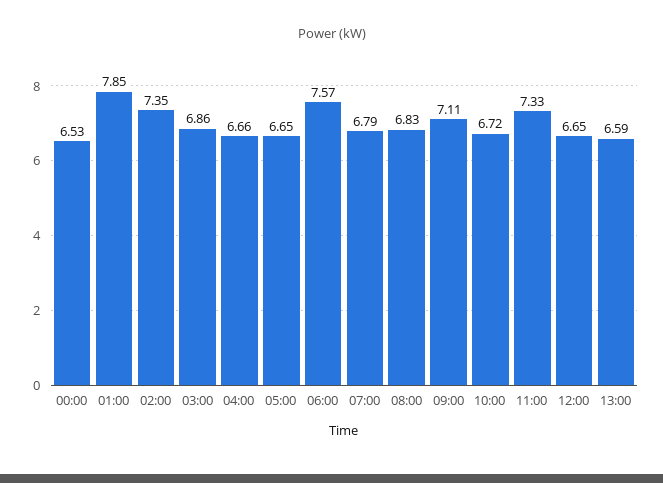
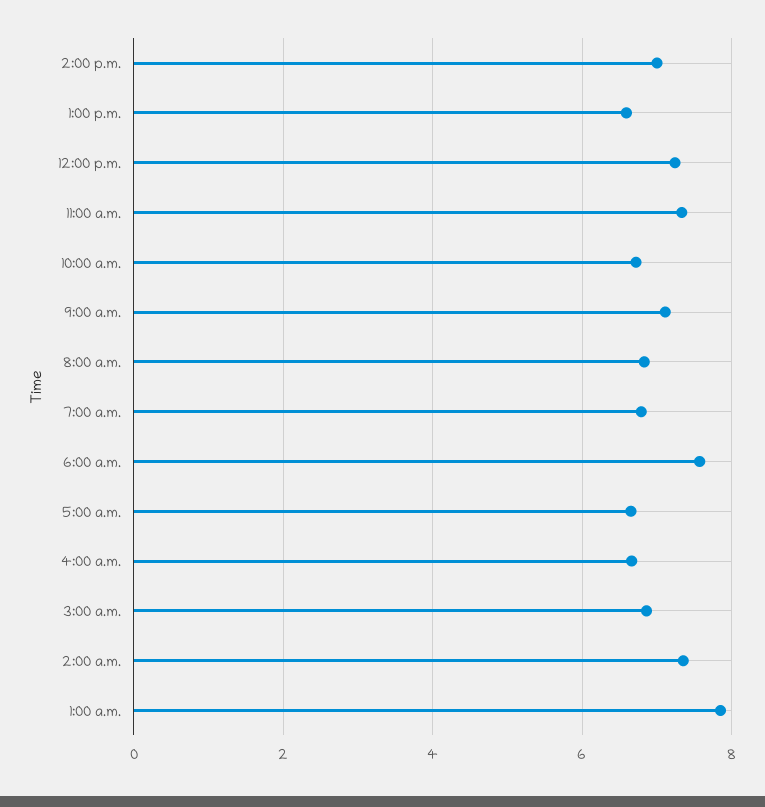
00:00: 6.53 -> none
12:00: 6.65 -> 7.2
2:00 p.m.: none -> 7

